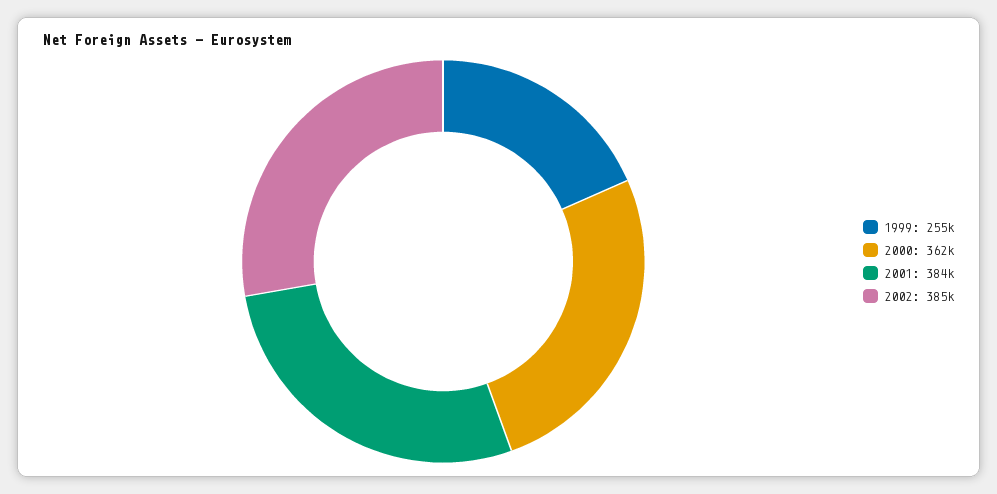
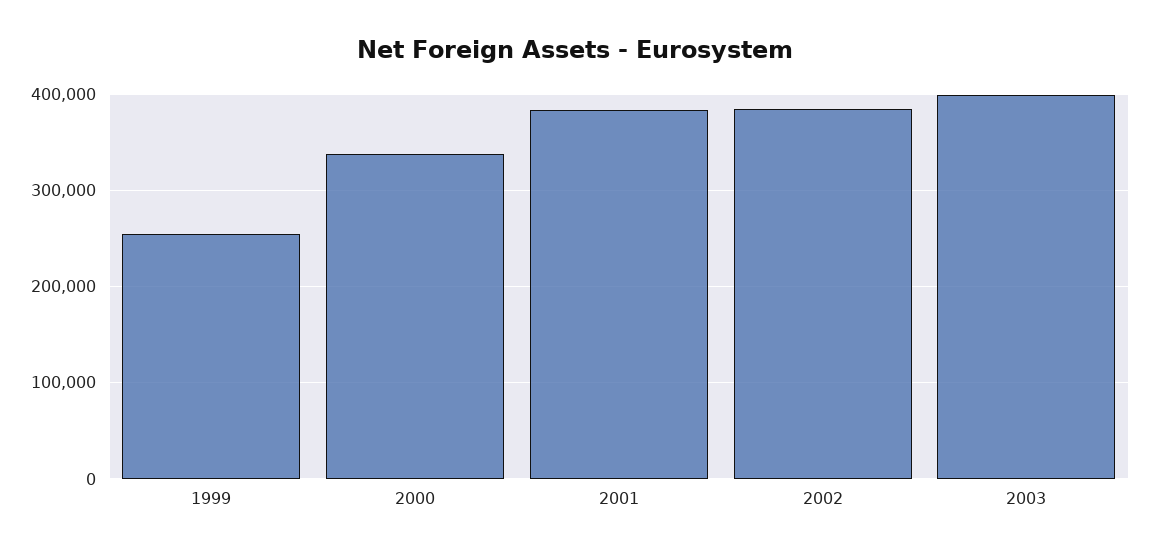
2000: 362000 -> 340000
2003: none -> 400000

